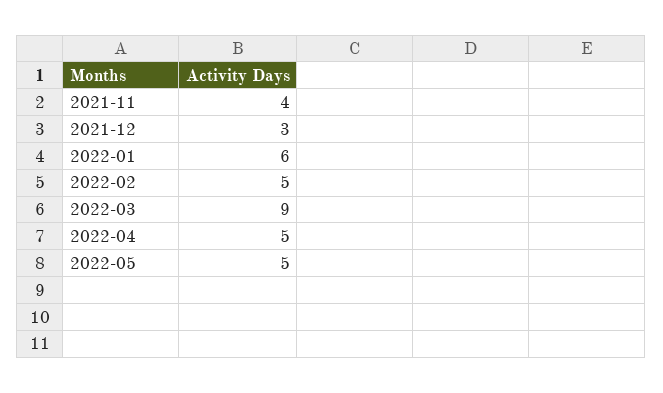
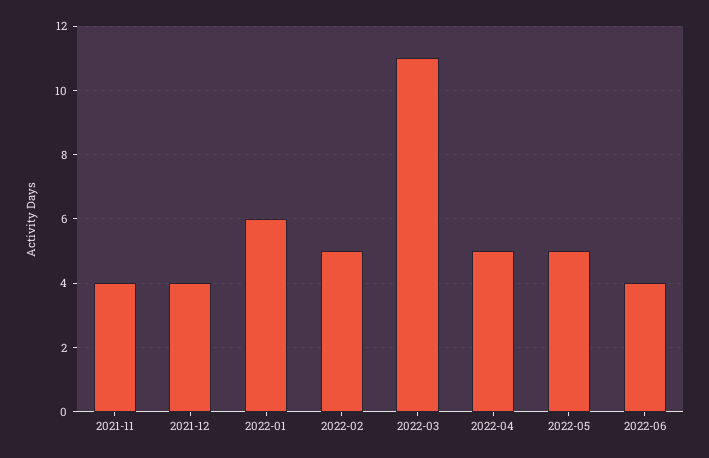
2021-12: 3 -> 4
2022-03: 9 -> 11
2022-06: none -> 4

